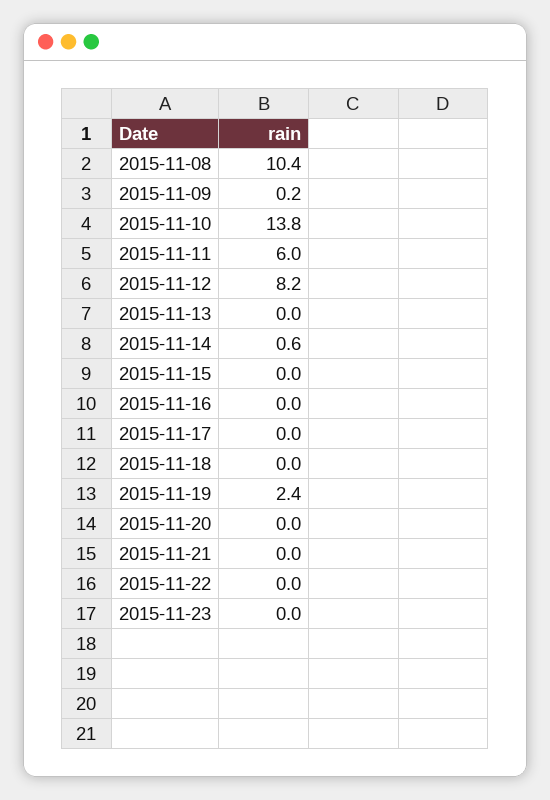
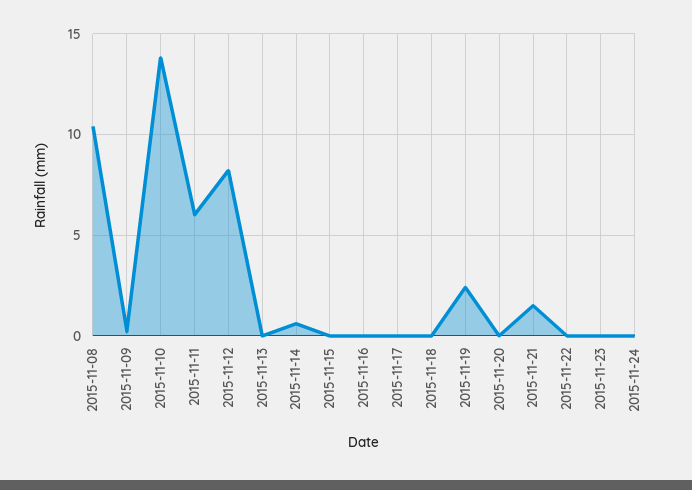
2015-11-21: 0 -> 1.5
2015-11-24: none -> 0

